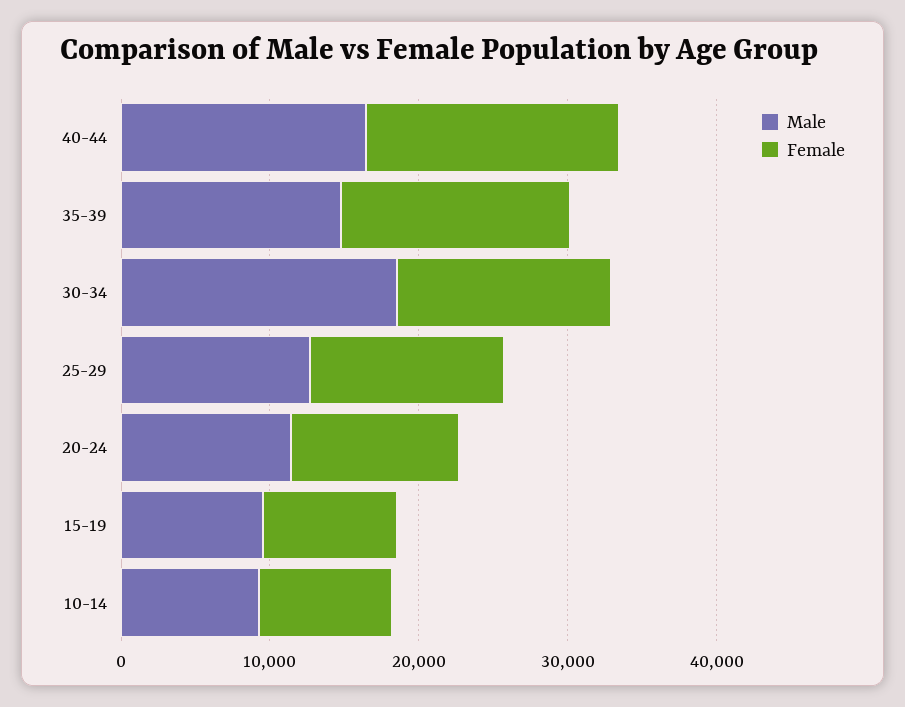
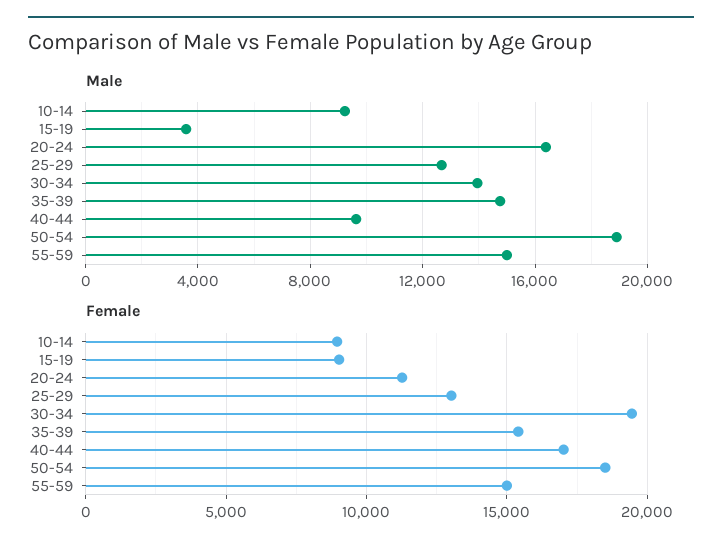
Male, 40-44: 16000 -> 9500
Male, 30-34: 18000 -> 14000
Female, 30-34: 14000 -> 19500
Male, 20-24: 12000 -> 16500
Male, 15-19: 10000 -> 3500
Male, 50-54: none -> 19000
Male, 55-59: none -> 15000
Female, 50-54: none -> 18500
Female, 55-59: none -> 15000

